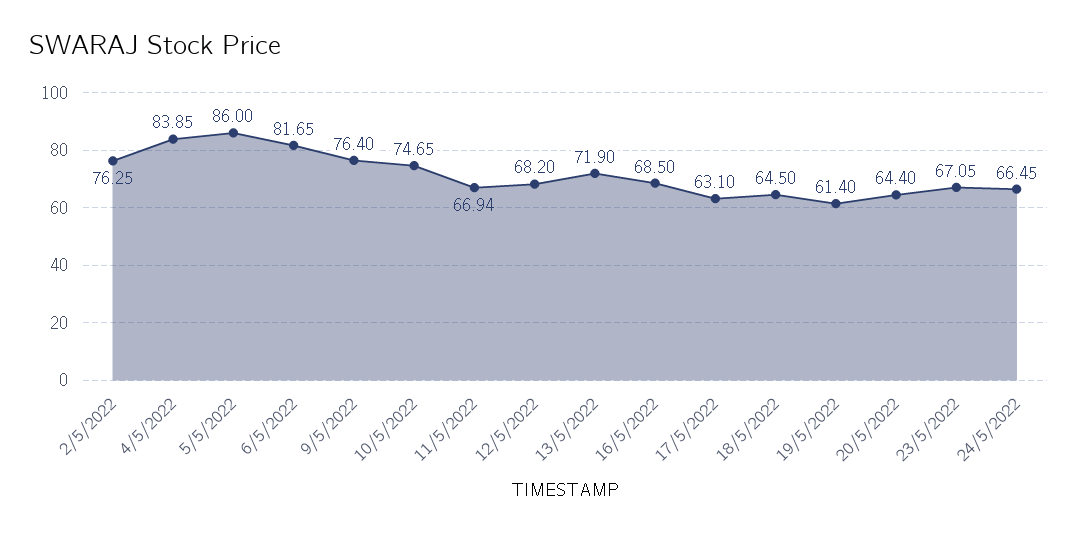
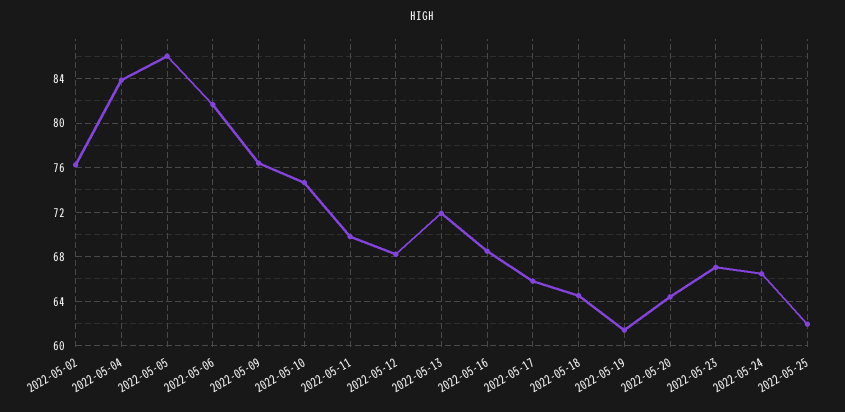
11/5/2022: 66.94 -> 70
17/5/2022: 63.1 -> 66
2022-05-25: none -> 62

